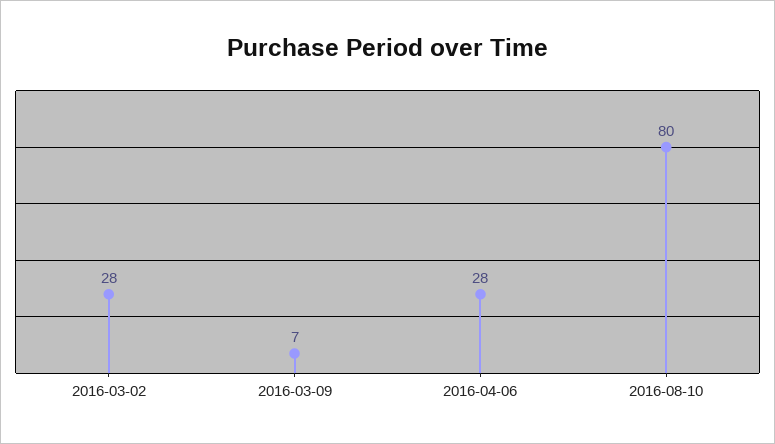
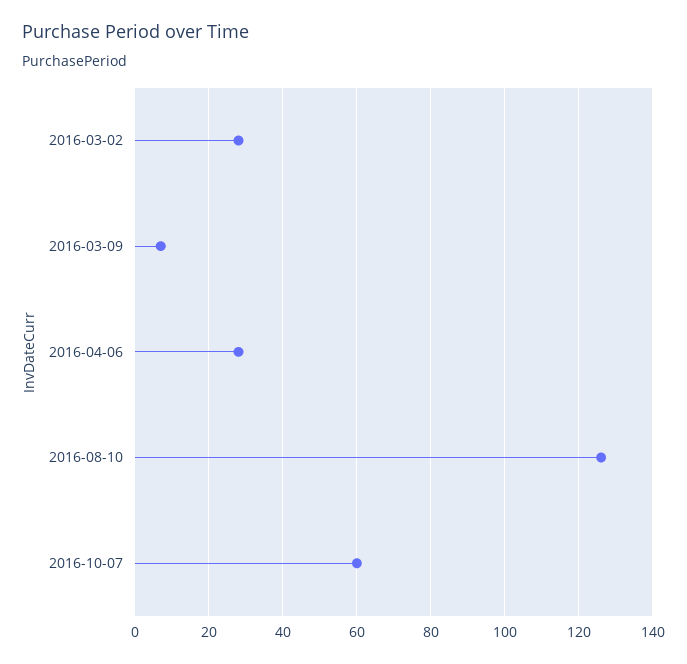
2016-08-10: 80 -> 125
2016-10-07: none -> 60

